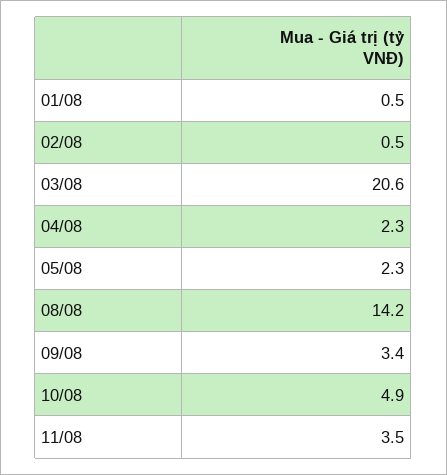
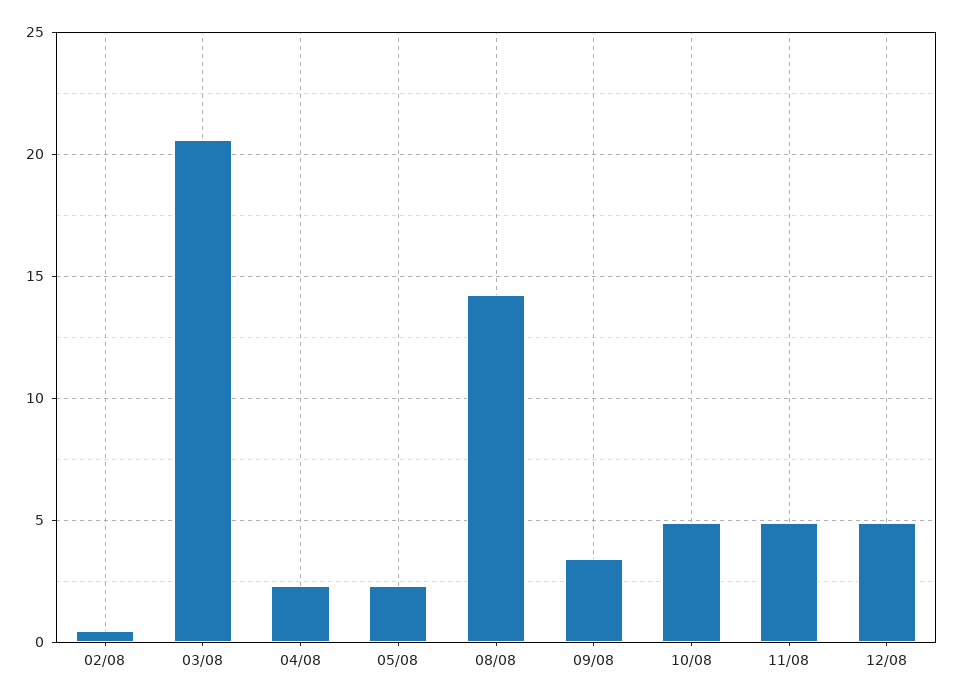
01/08: 0.5 -> none
11/08: 3.5 -> 5
12/08: none -> 5

